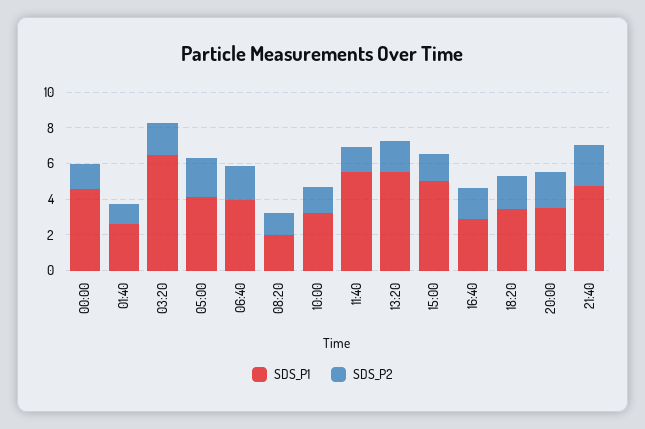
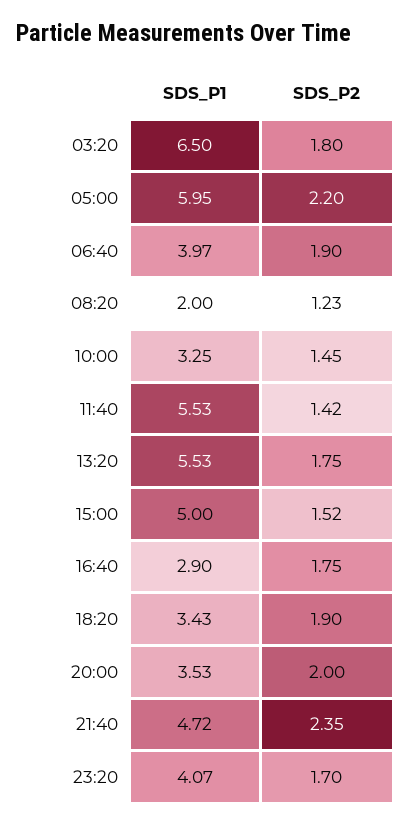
SDS_P1, 00:00: 4.5 -> none
SDS_P2, 00:00: 1.5 -> none
SDS_P1, 01:40: 2.5 -> none
SDS_P2, 01:40: 1 -> none
SDS_P1, 05:00: 4 -> 5.95
SDS_P1, 23:20: none -> 4.07
SDS_P2, 23:20: none -> 1.7

